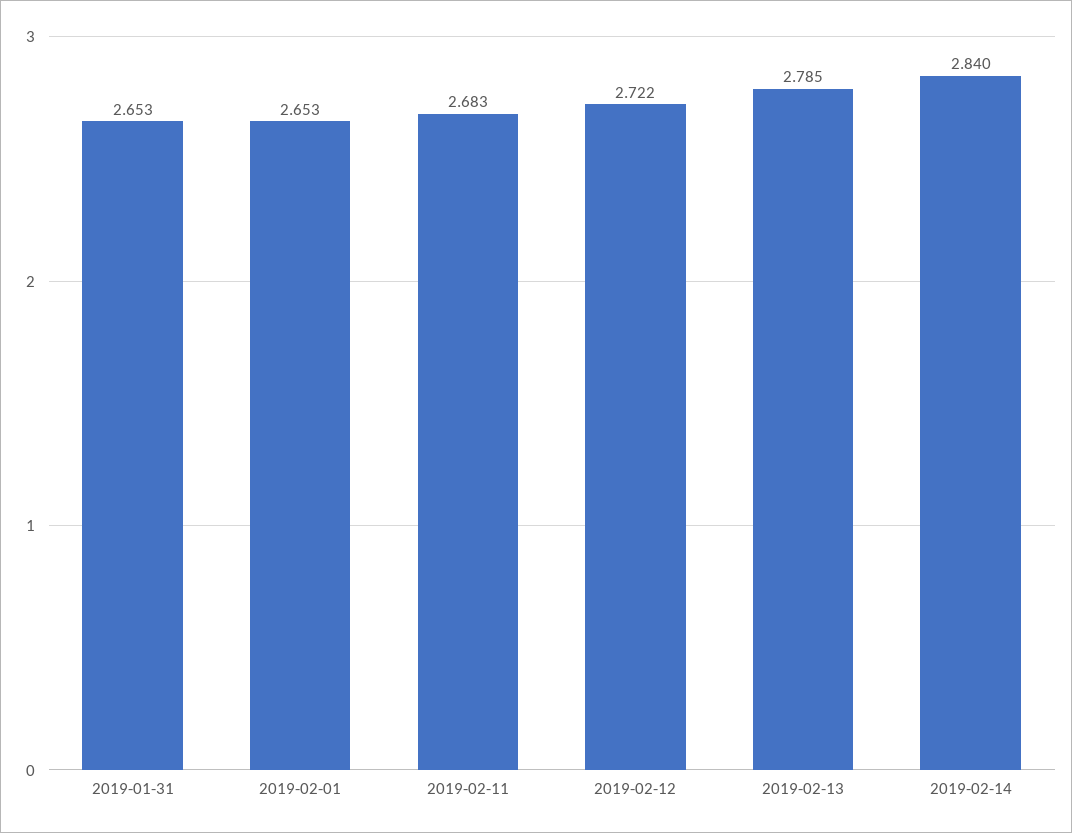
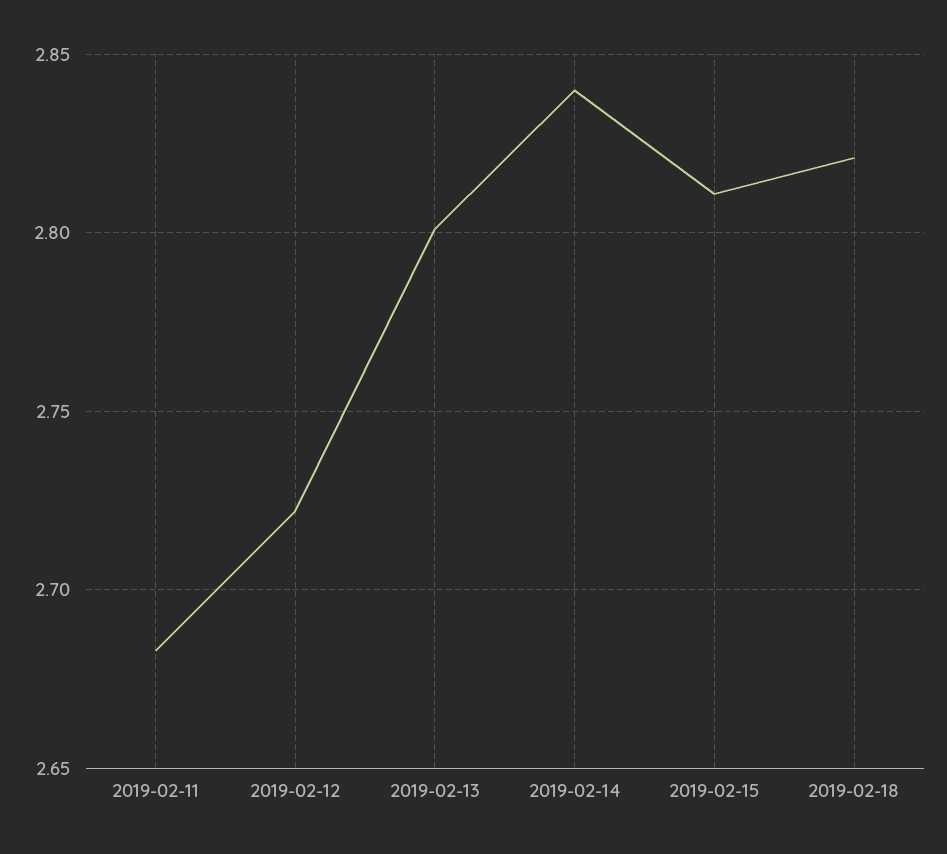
2019-01-31: 2.653 -> none
2019-02-01: 2.653 -> none
2019-02-13: 2.785 -> 2.8
2019-02-15: none -> 2.81
2019-02-18: none -> 2.82

